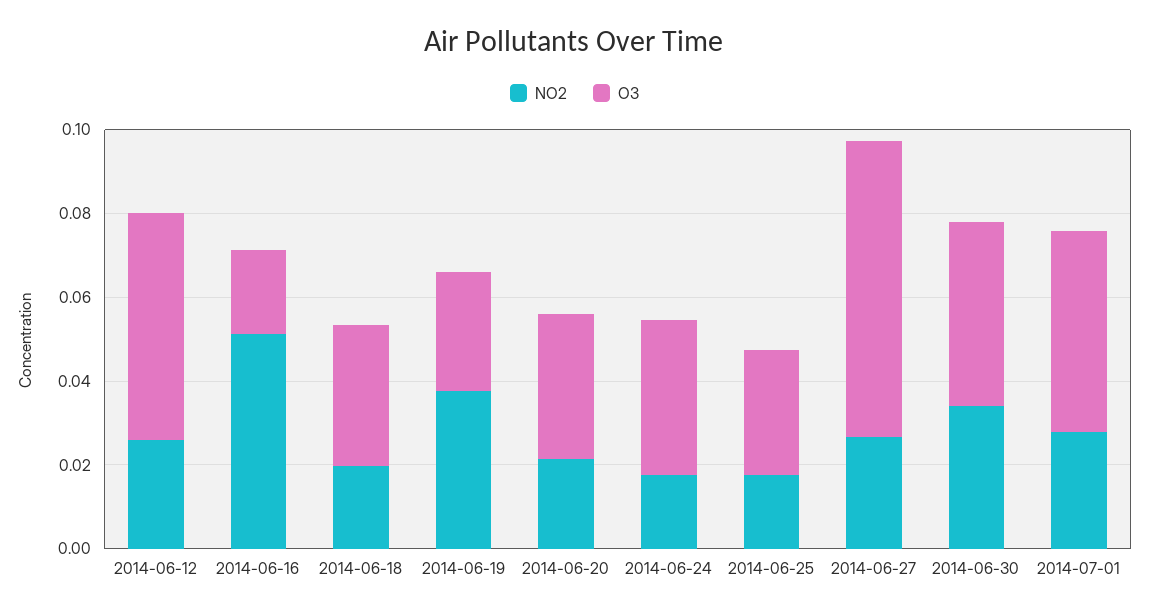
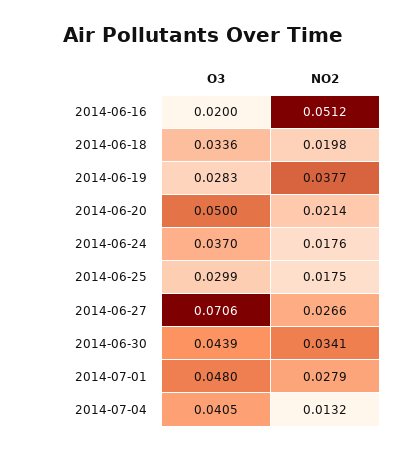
NO2, 2014-06-12: 0.025 -> none
O3, 2014-06-12: 0.055 -> none
O3, 2014-06-20: 0.035 -> 0.05
O3, 2014-07-04: none -> 0.0405
NO2, 2014-07-04: none -> 0.0132

